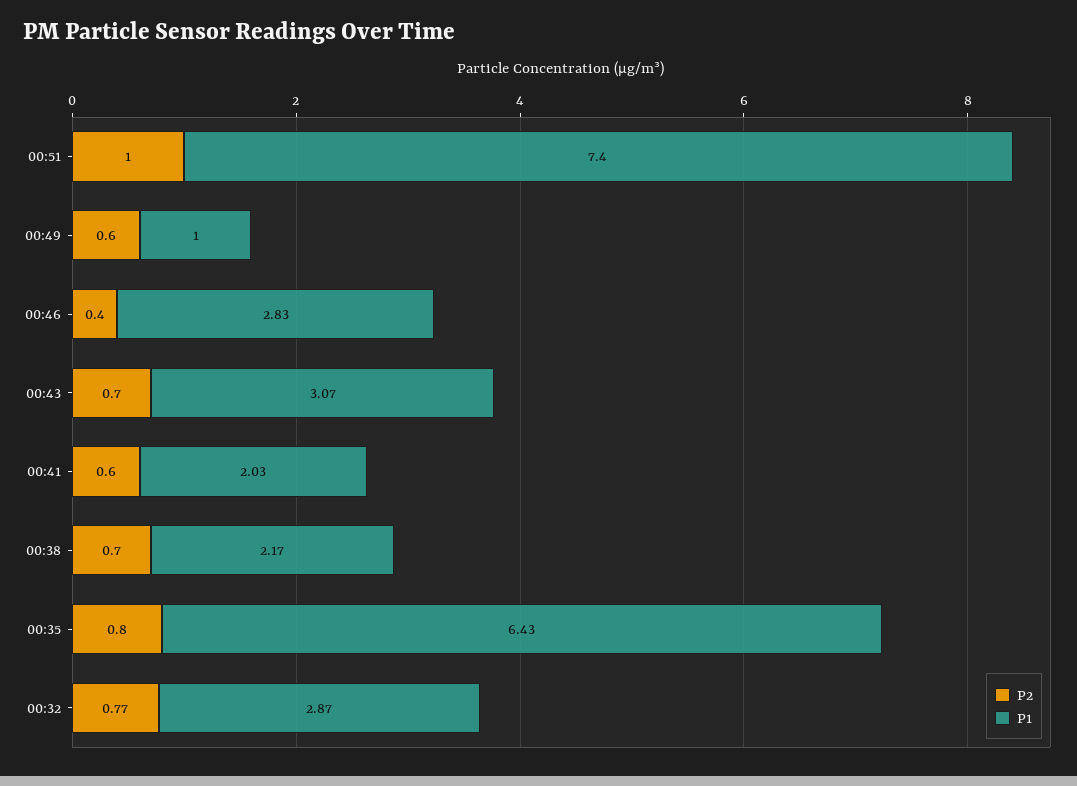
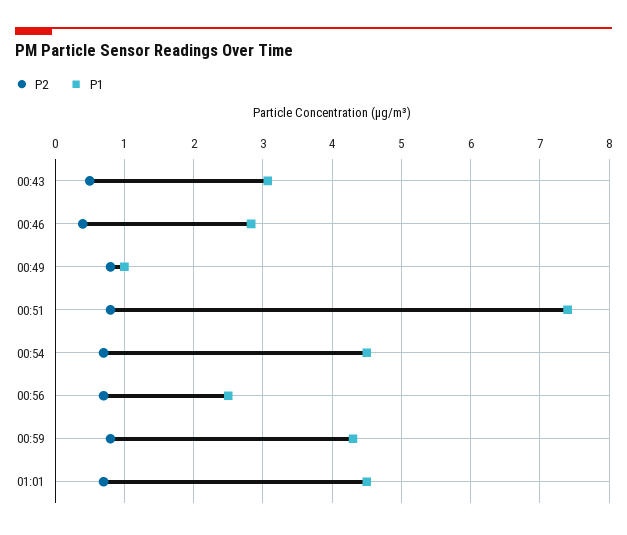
P2, 00:51: 1 -> 0.8
P2, 00:49: 0.6 -> 0.8
P2, 00:43: 0.7 -> 0.5
P2, 00:41: 0.6 -> none
P1, 00:41: 2.03 -> none
P2, 00:38: 0.7 -> none
P1, 00:38: 2.17 -> none
P2, 00:35: 0.8 -> none
P1, 00:35: 6.43 -> none
P2, 00:32: 0.77 -> none
P1, 00:32: 2.87 -> none
P2, 00:54: none -> 0.7
P1, 00:54: none -> 4.5
P2, 00:56: none -> 0.7
P1, 00:56: none -> 2.5
P2, 00:59: none -> 0.8
P1, 00:59: none -> 4.3
P2, 01:01: none -> 0.7
P1, 01:01: none -> 4.5

